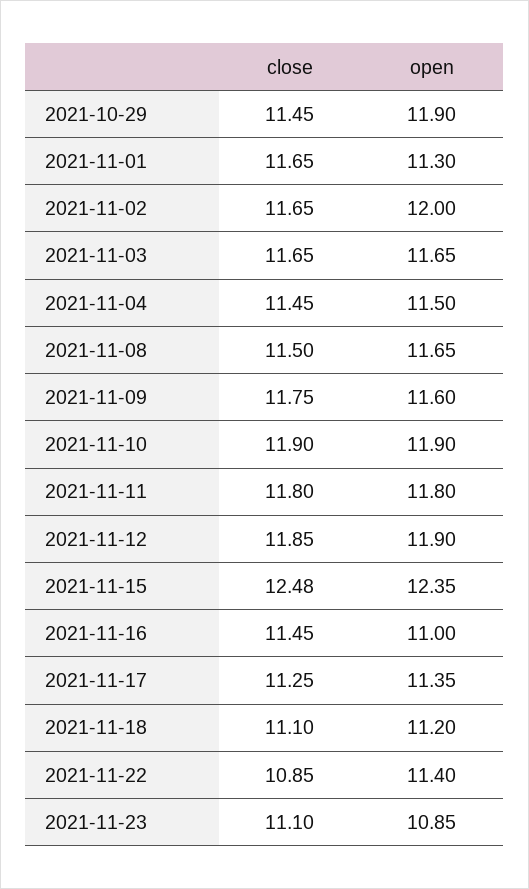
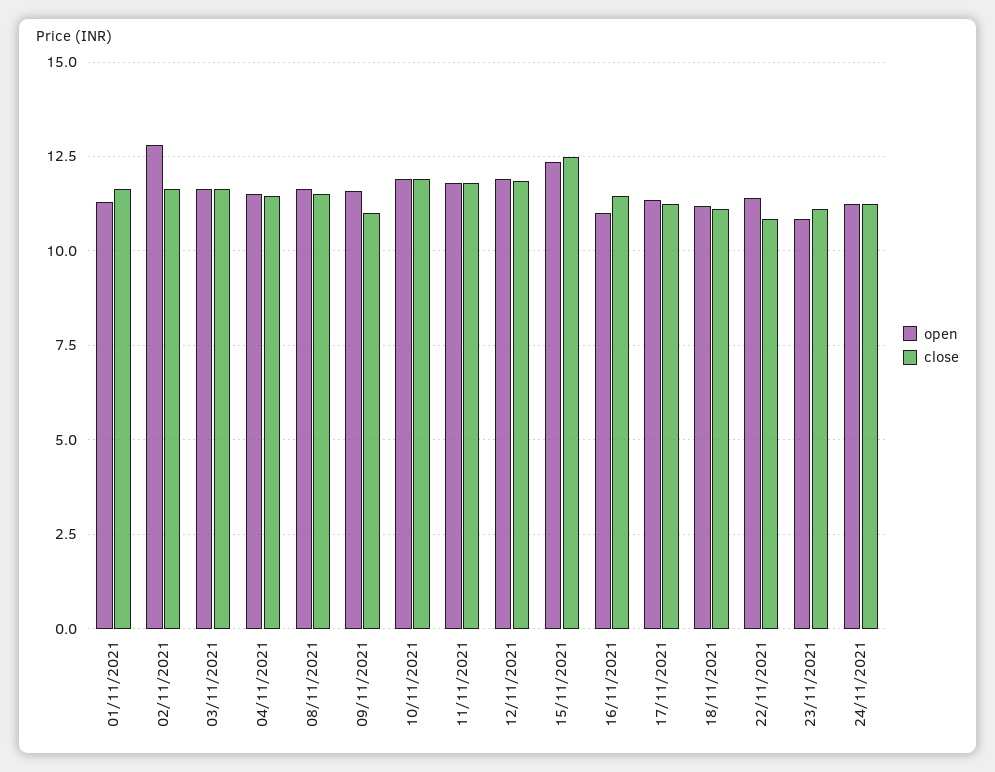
close, 2021-10-29: 11.45 -> none
open, 2021-10-29: 11.9 -> none
open, 2021-11-02: 12 -> 12.75
close, 2021-11-09: 11.75 -> 11
open, 24/11/2021: none -> 11.25
close, 24/11/2021: none -> 11.25

